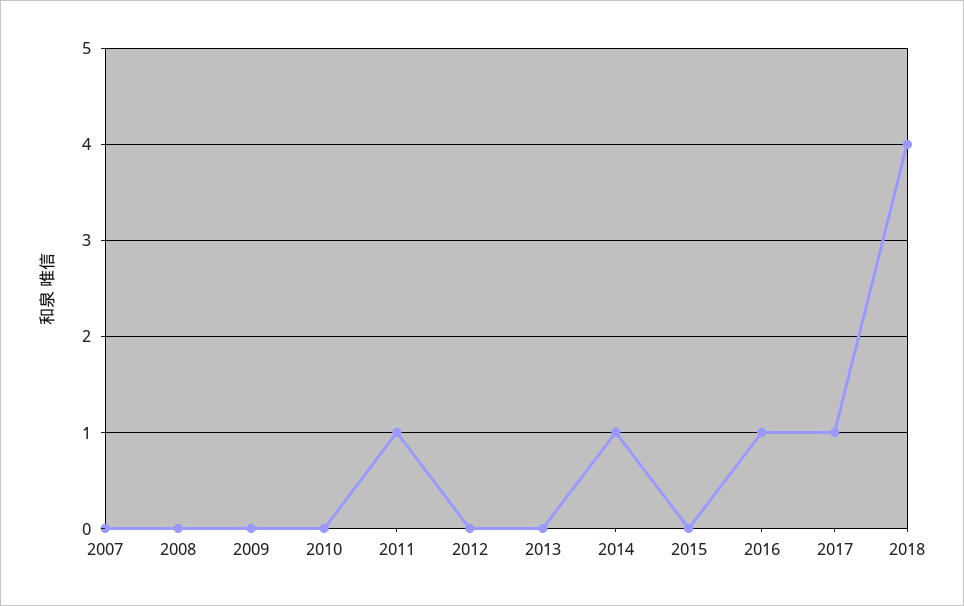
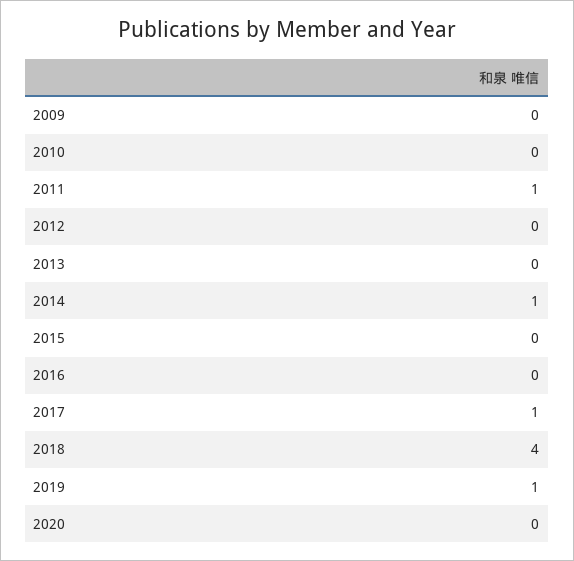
2007: 0 -> none
2008: 0 -> none
2016: 1 -> 0
2019: none -> 1
2020: none -> 0

